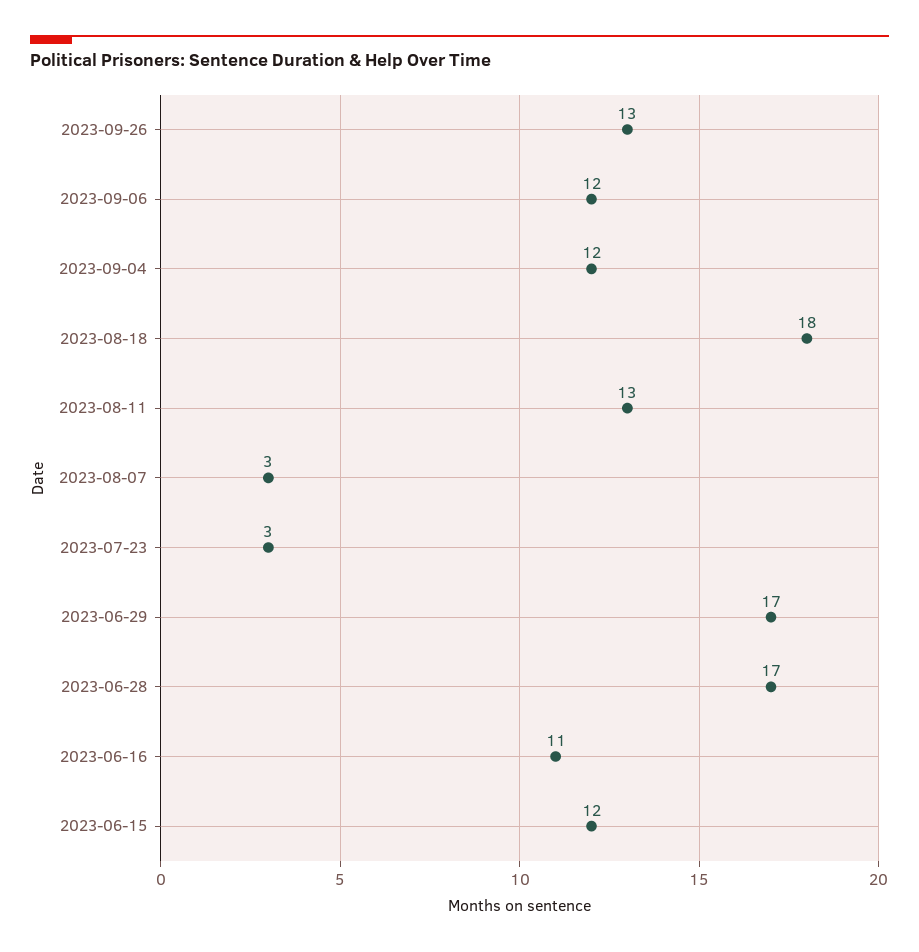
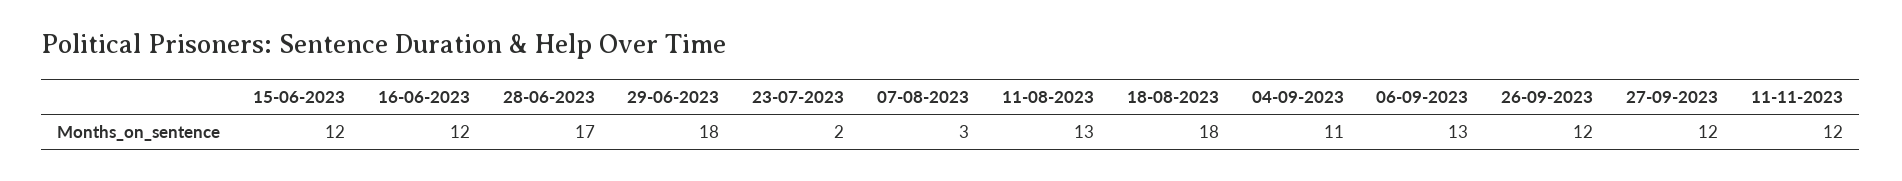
2023-09-26: 13 -> 12
2023-09-06: 12 -> 13
2023-09-04: 12 -> 11
2023-07-23: 3 -> 2
2023-06-29: 17 -> 18
2023-06-16: 11 -> 12
27-09-2023: none -> 12
11-11-2023: none -> 12

